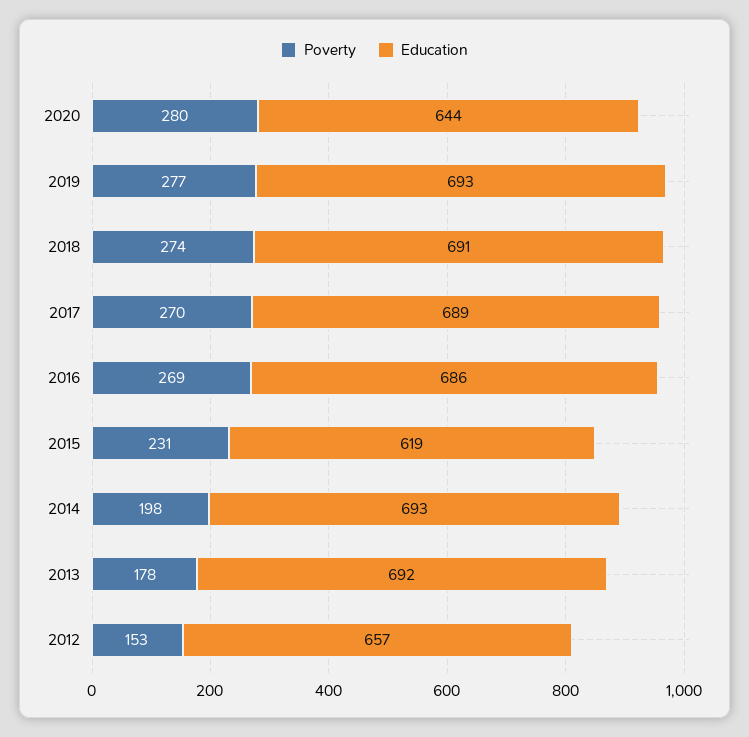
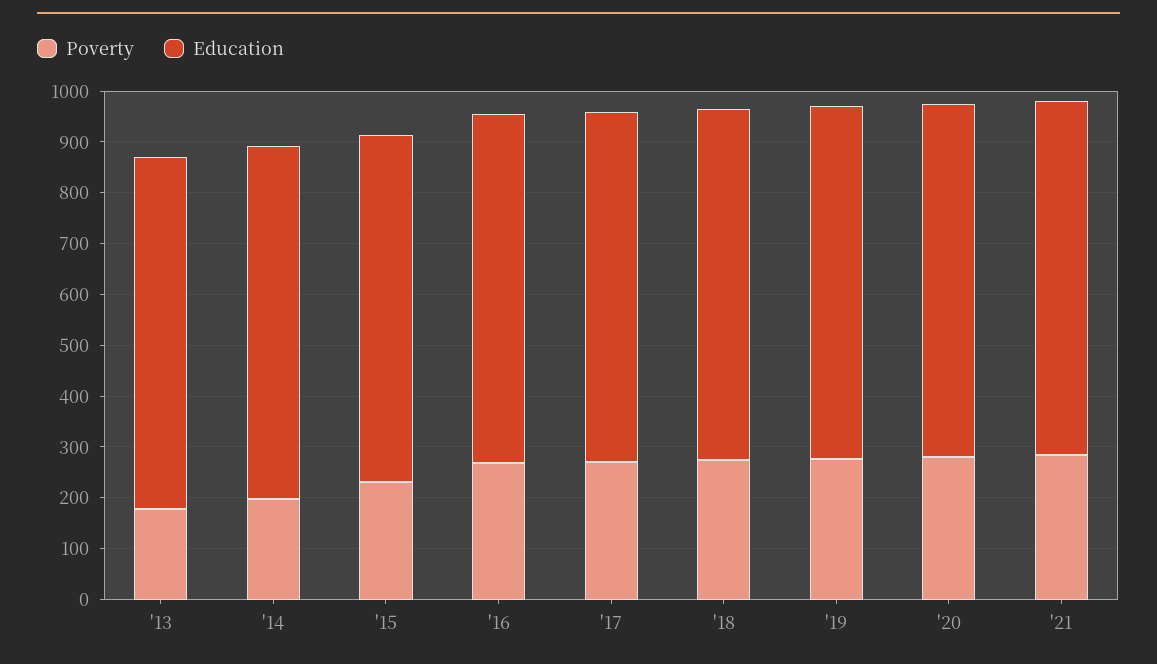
Education, 2020: 644 -> 700
Education, 2015: 619 -> 680
Poverty, 2012: 153 -> none
Education, 2012: 657 -> none
Poverty, '21: none -> 280
Education, '21: none -> 700

